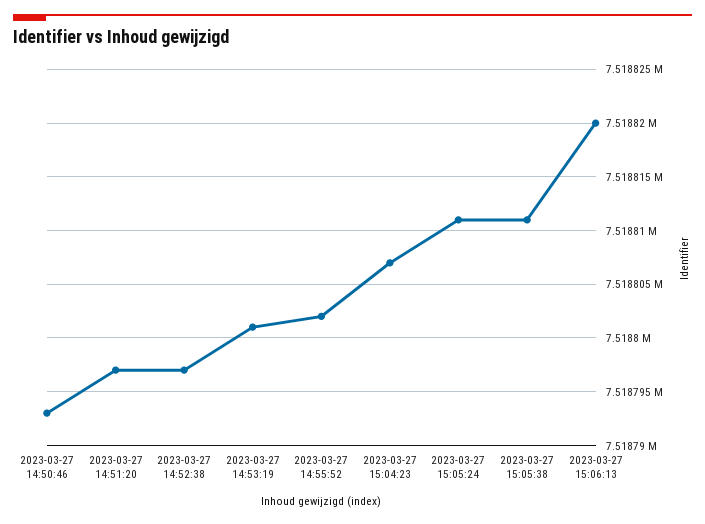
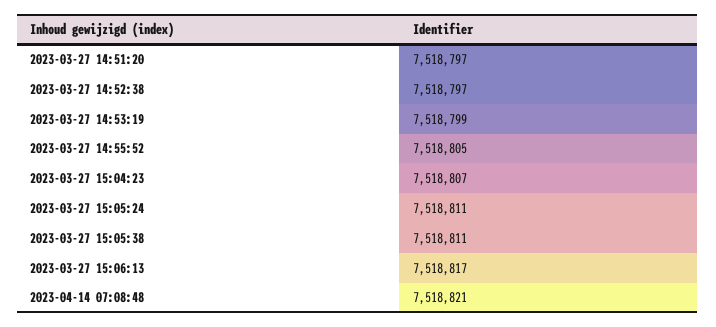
2023-03-27 14:50:46: 7518793 -> none
2023-03-27 14:53:19: 7518801 -> 7518799
2023-03-27 14:55:52: 7518802 -> 7518805
2023-03-27 15:06:13: 7518820 -> 7518817
2023-04-14 07:08:48: none -> 7518821

